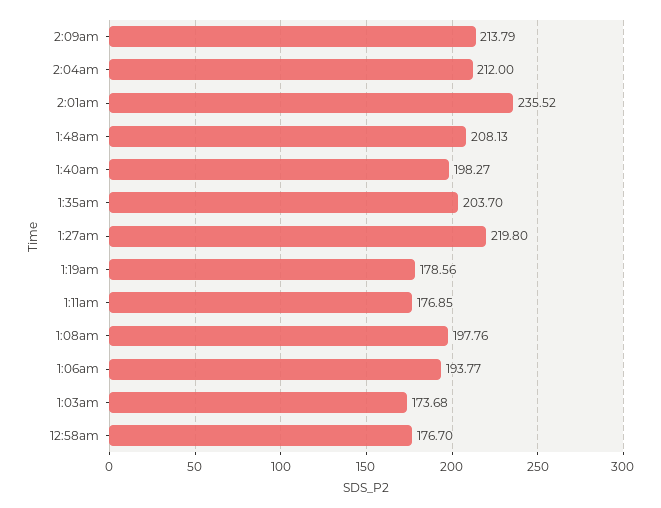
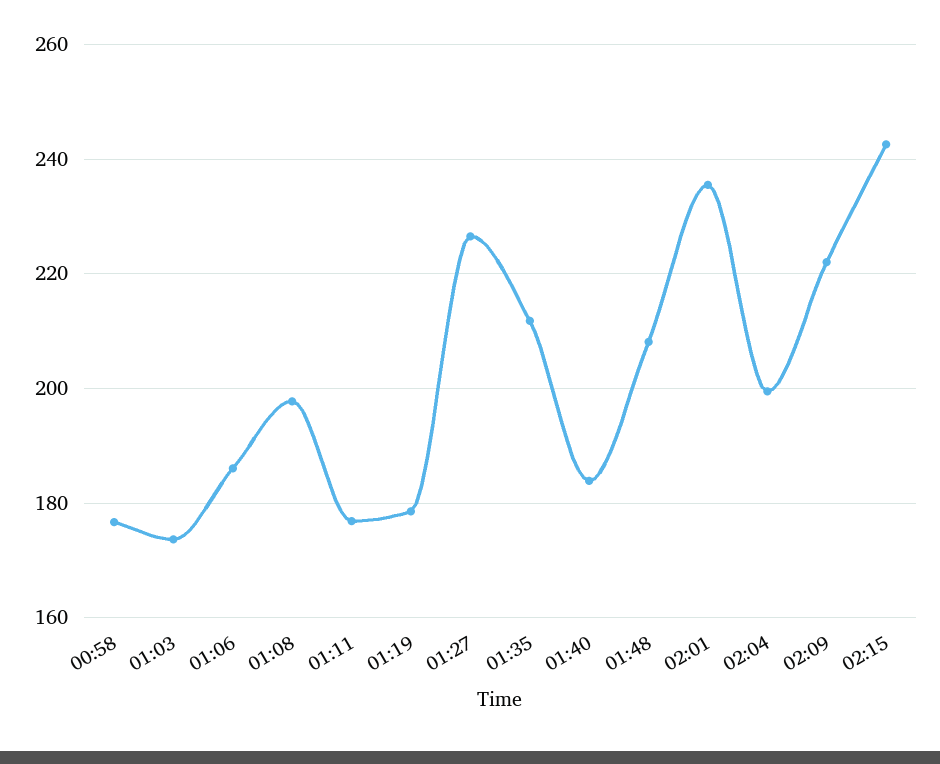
2:09am: 213.79 -> 222
2:04am: 212 -> 200
1:40am: 198.27 -> 184
1:35am: 203.7 -> 212
1:27am: 219.8 -> 226
1:06am: 193.77 -> 186
02:15: none -> 242

